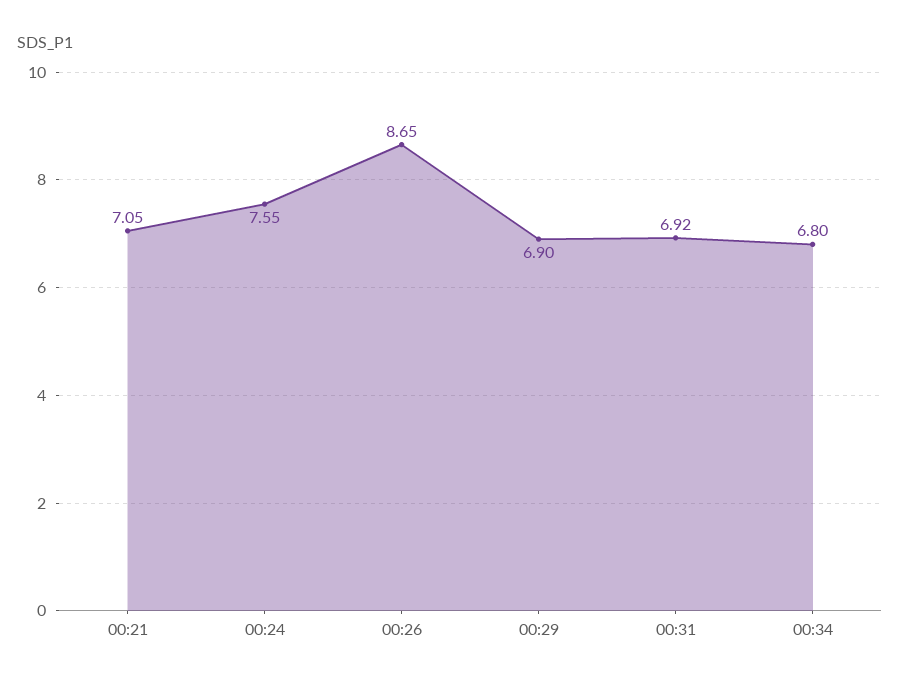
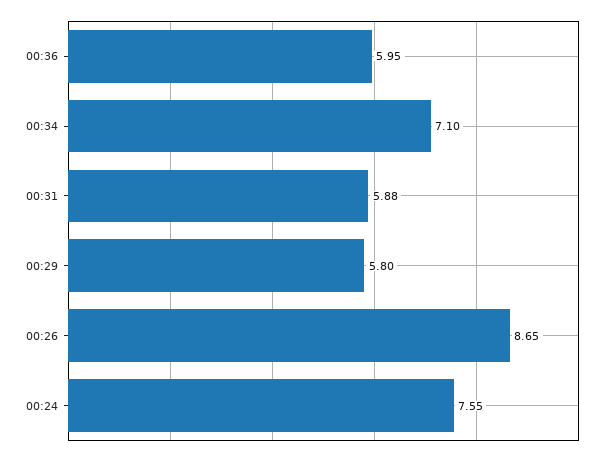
00:21: 7.05 -> none
00:29: 6.9 -> 5.8
00:31: 6.92 -> 5.88
00:34: 6.8 -> 7.1
00:36: none -> 5.95

